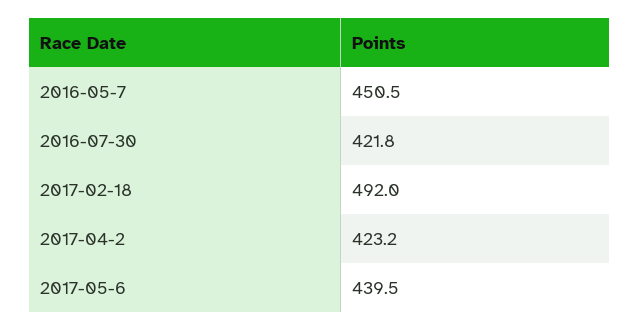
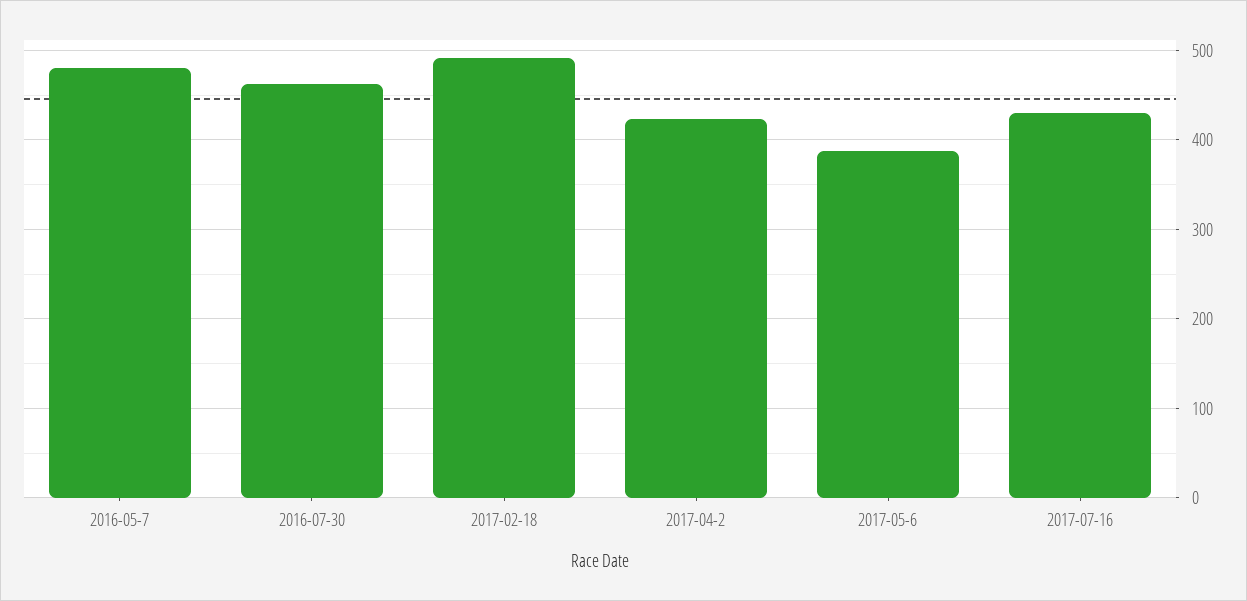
2016-05-7: 450.5 -> 480
2016-07-30: 421.8 -> 460
2017-05-6: 439.5 -> 390
2017-07-16: none -> 430

